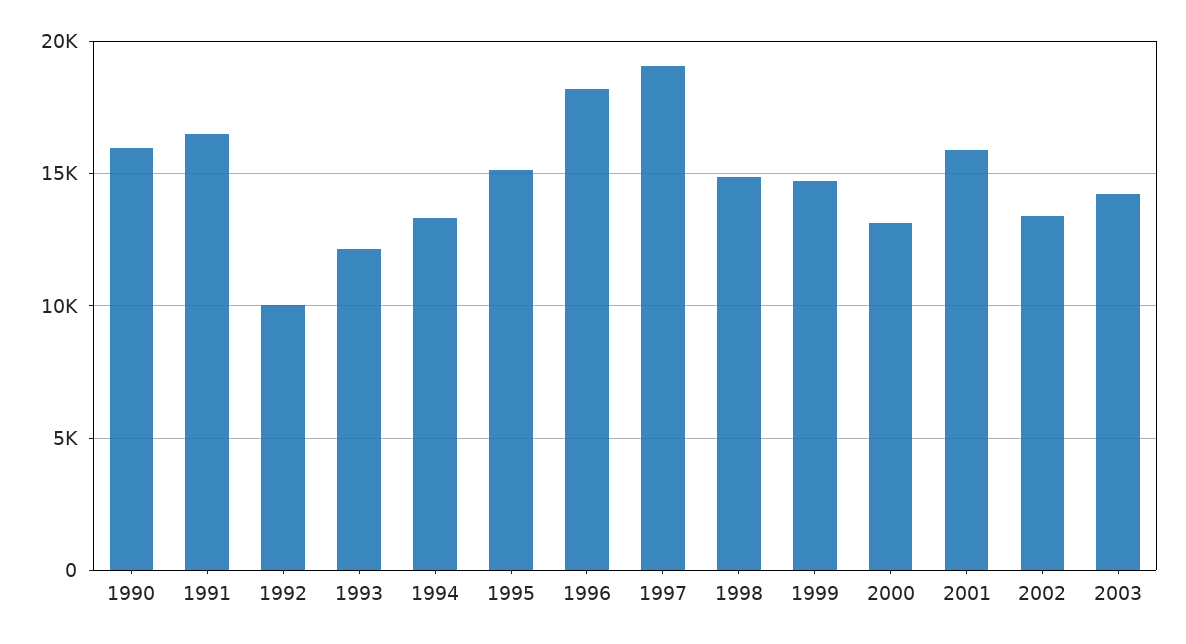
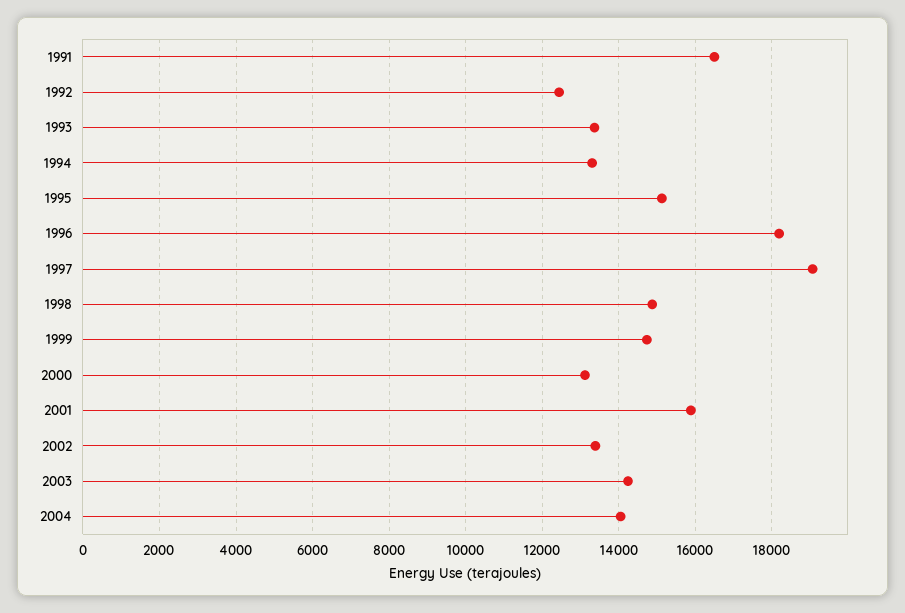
1990: 16000 -> none
1992: 10000 -> 12400
1993: 12000 -> 13400
2004: none -> 14000

